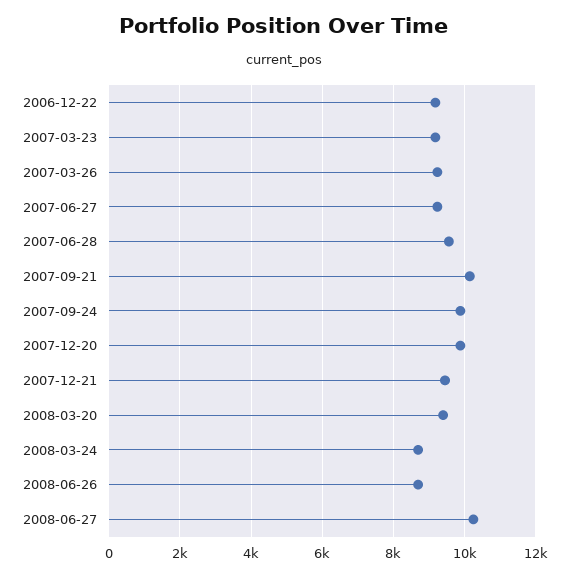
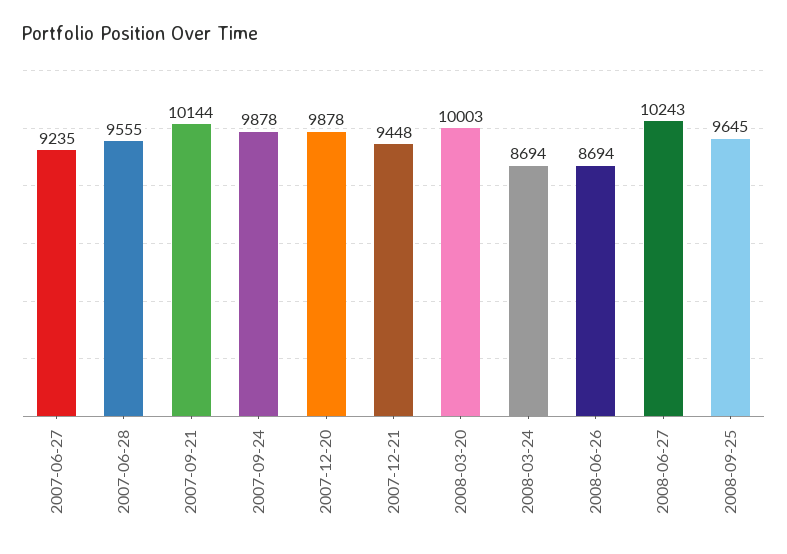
2006-12-22: 9200 -> none
2007-03-23: 9200 -> none
2007-03-26: 9200 -> none
2008-03-20: 9400 -> 10003
2008-09-25: none -> 9645

